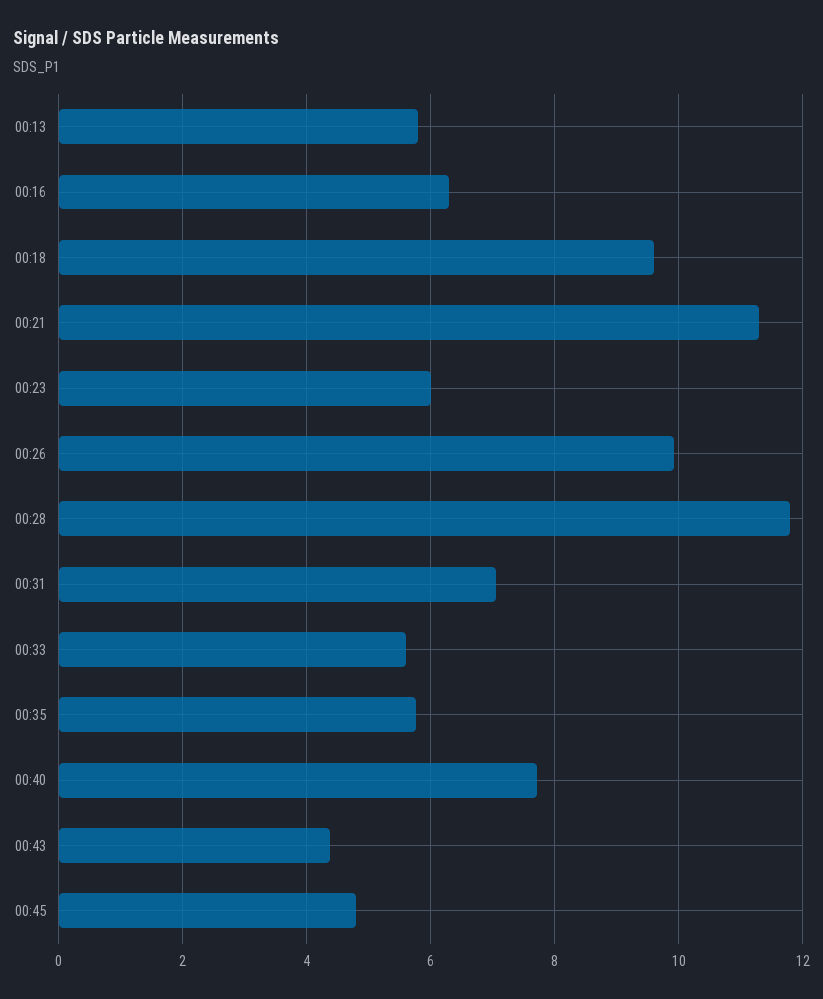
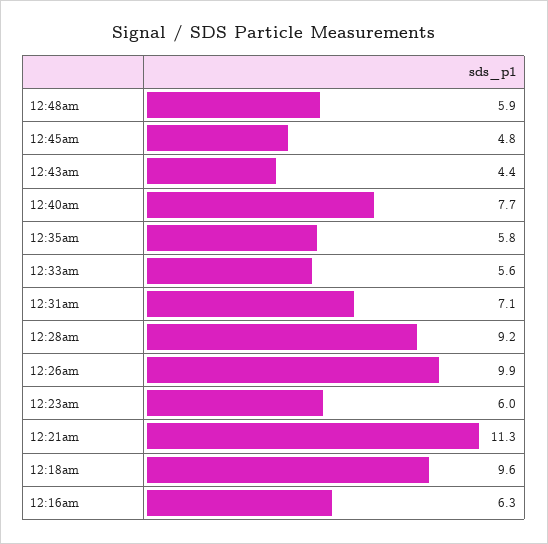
00:13: 5.8 -> none
00:28: 11.8 -> 9.2
12:48am: none -> 5.9

